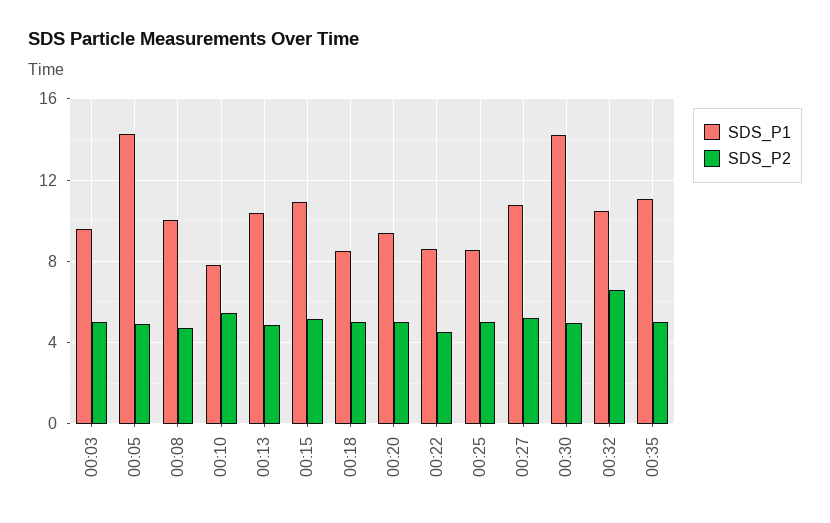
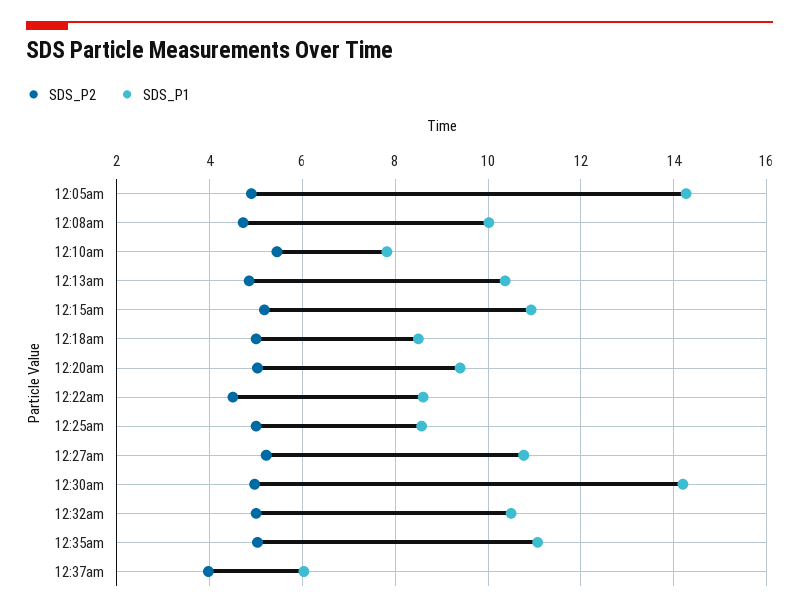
SDS_P1, 00:03: 9.5 -> none
SDS_P2, 00:03: 5 -> none
SDS_P2, 00:32: 6.5 -> 5
SDS_P2, 12:37am: none -> 4
SDS_P1, 12:37am: none -> 6

